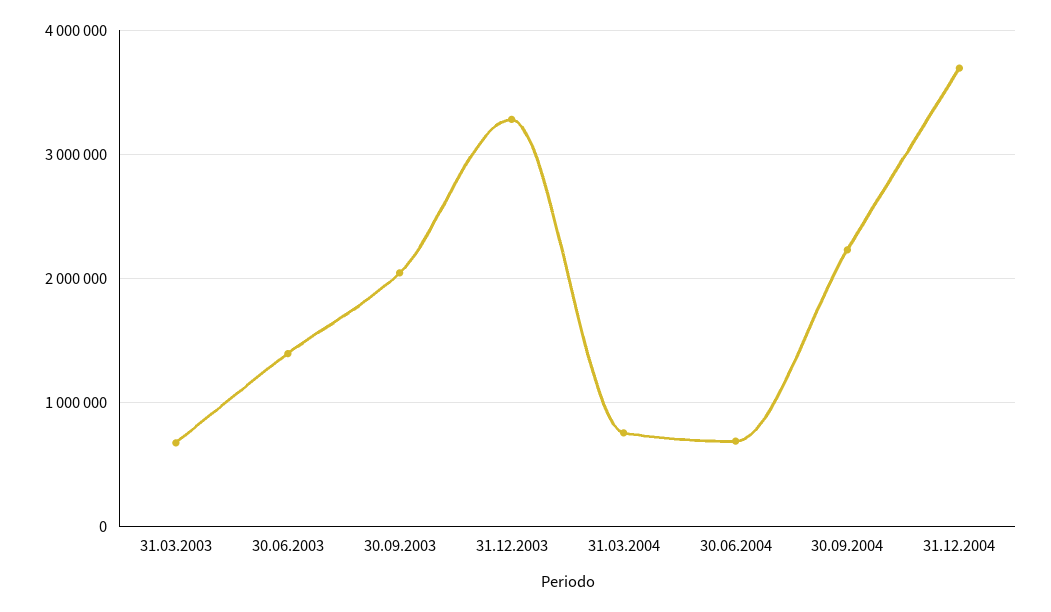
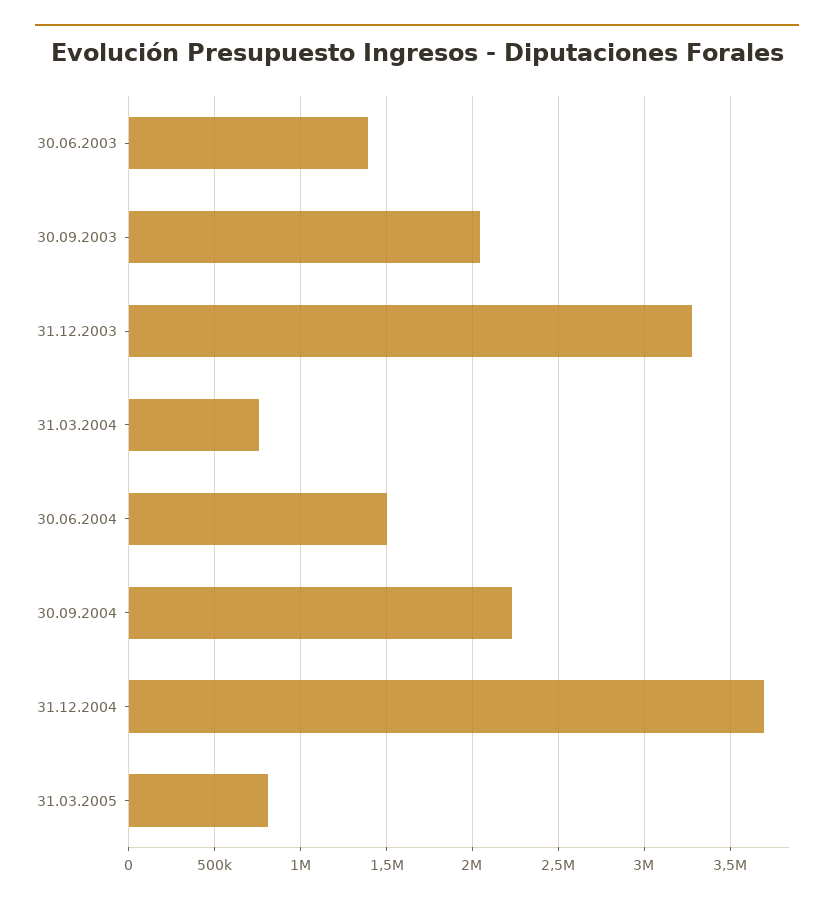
31.03.2003: 700000 -> none
30.06.2004: 700000 -> 1500000
31.03.2005: none -> 800000

